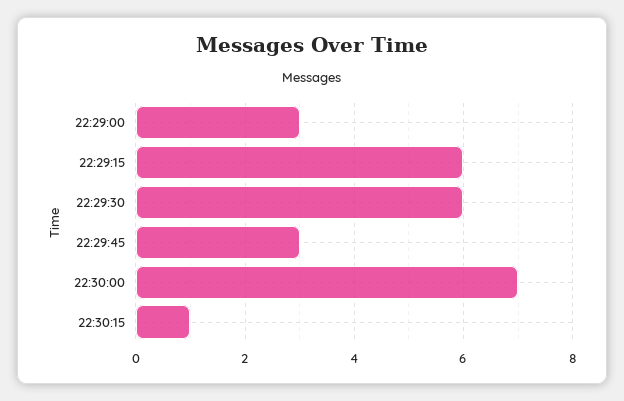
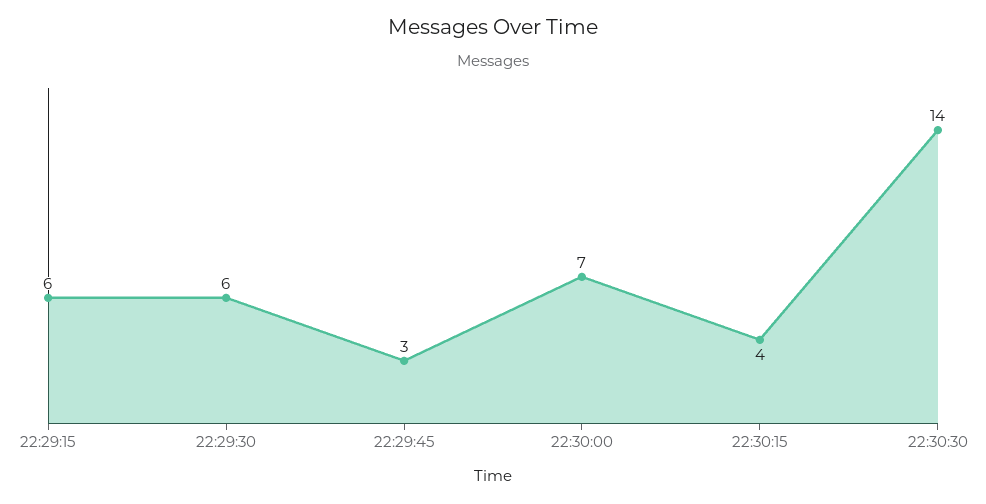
22:29:00: 3 -> none
22:30:15: 1 -> 4
22:30:30: none -> 14

